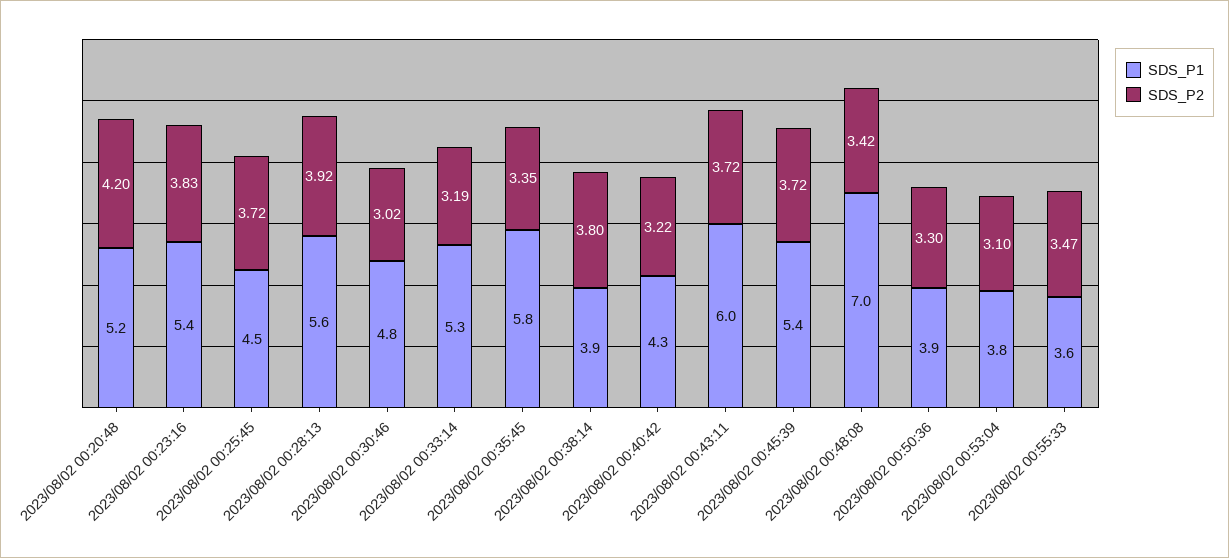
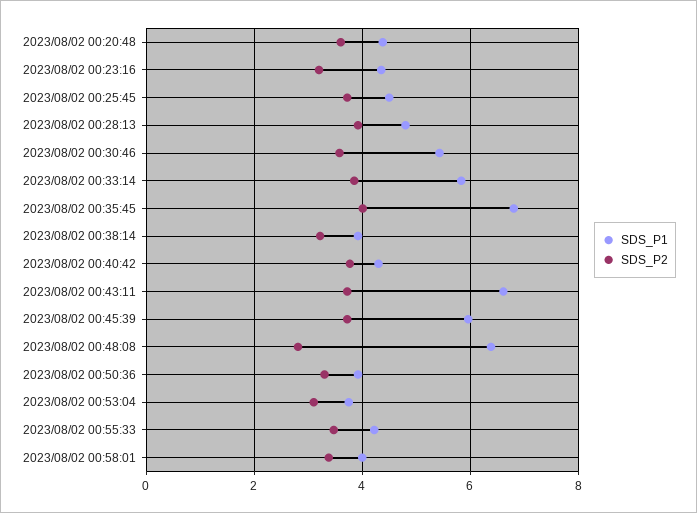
SDS_P1, 2023/08/02 00:20:48: 5.2 -> 4.4
SDS_P2, 2023/08/02 00:20:48: 4.2 -> 3.6
SDS_P1, 2023/08/02 00:23:16: 5.4 -> 4.4
SDS_P2, 2023/08/02 00:23:16: 3.83 -> 3.2
SDS_P1, 2023/08/02 00:28:13: 5.6 -> 4.8
SDS_P1, 2023/08/02 00:30:46: 4.8 -> 5.4
SDS_P2, 2023/08/02 00:30:46: 3.02 -> 3.6
SDS_P1, 2023/08/02 00:33:14: 5.3 -> 5.8
SDS_P2, 2023/08/02 00:33:14: 3.19 -> 3.8
SDS_P1, 2023/08/02 00:35:45: 5.8 -> 6.8
SDS_P2, 2023/08/02 00:35:45: 3.35 -> 4
SDS_P2, 2023/08/02 00:38:14: 3.8 -> 3.2
SDS_P2, 2023/08/02 00:40:42: 3.22 -> 3.8
SDS_P1, 2023/08/02 00:43:11: 6 -> 6.6
SDS_P1, 2023/08/02 00:45:39: 5.4 -> 6
SDS_P1, 2023/08/02 00:48:08: 7 -> 6.4
SDS_P2, 2023/08/02 00:48:08: 3.42 -> 2.8
SDS_P1, 2023/08/02 00:55:33: 3.6 -> 4.2
SDS_P1, 2023/08/02 00:58:01: none -> 4
SDS_P2, 2023/08/02 00:58:01: none -> 3.4

